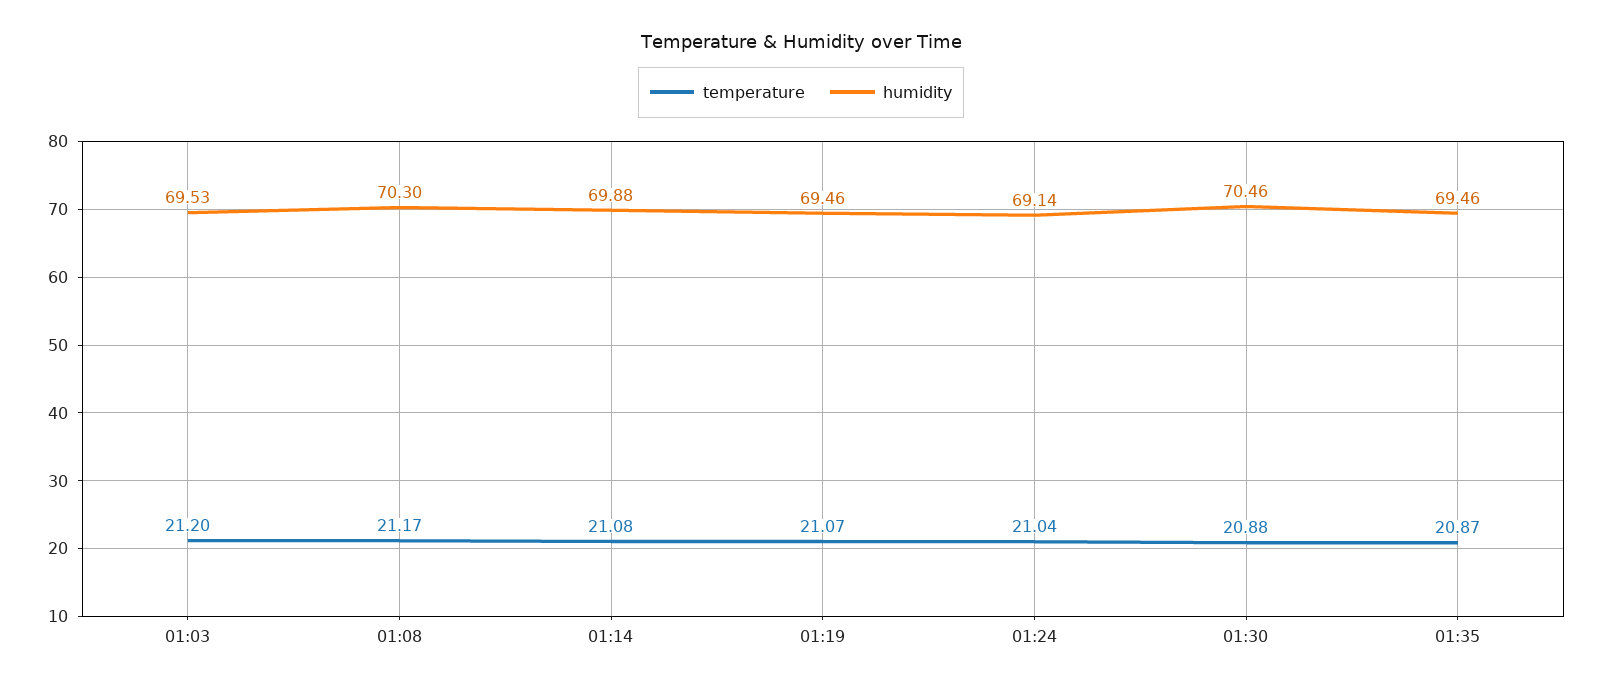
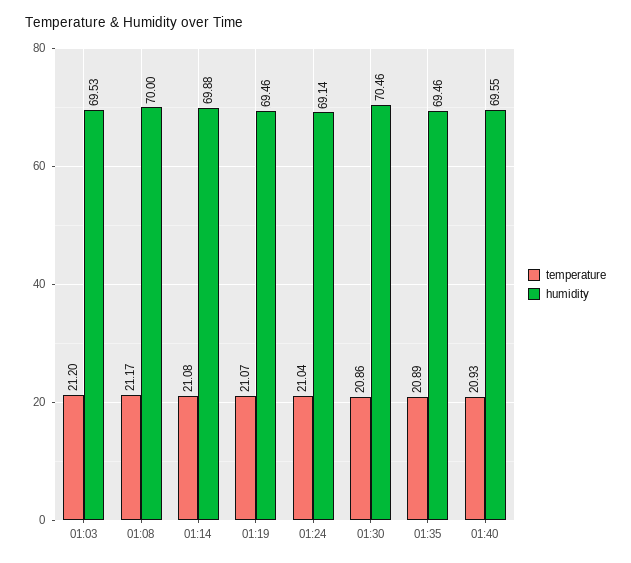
humidity, 01:08: 70.3 -> 70
temperature, 01:30: 20.88 -> 20.86
temperature, 01:35: 20.87 -> 20.89
temperature, 01:40: none -> 20.93
humidity, 01:40: none -> 69.55

